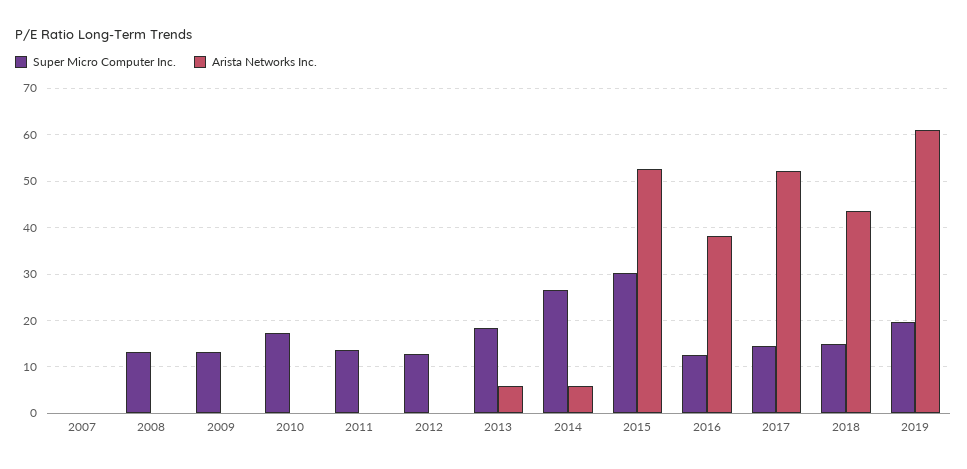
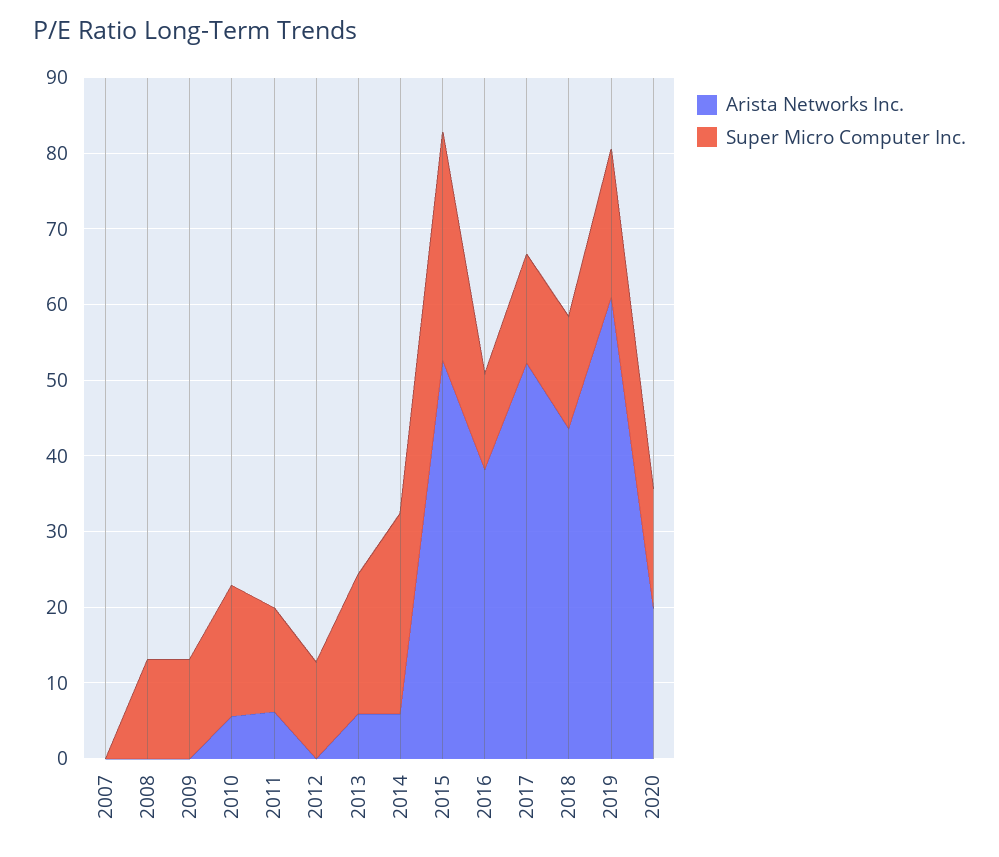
Arista Networks Inc., 2010: 0 -> 6
Arista Networks Inc., 2011: 0 -> 6
Arista Networks Inc., 2020: none -> 20
Super Micro Computer Inc., 2020: none -> 16

